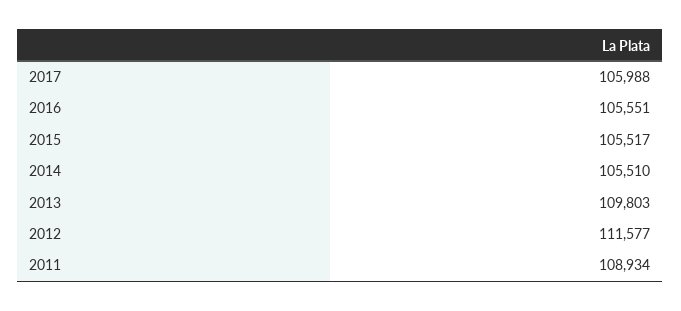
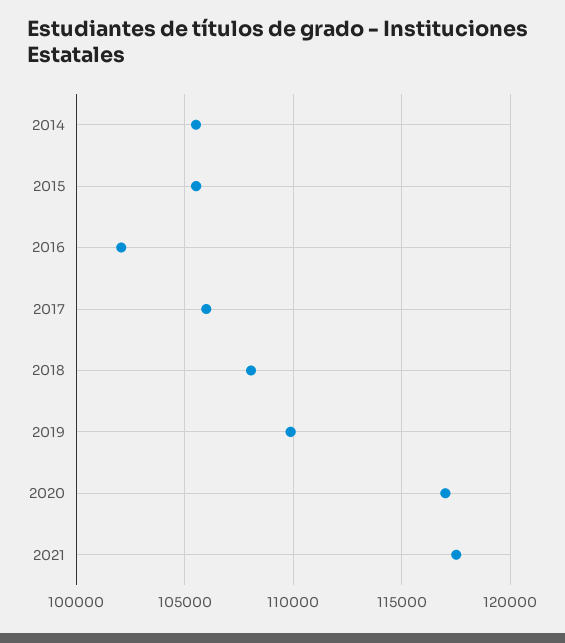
2016: 105551 -> 102000
2013: 109803 -> none
2012: 111577 -> none
2011: 108934 -> none
2018: none -> 108000
2019: none -> 110000
2020: none -> 117000
2021: none -> 117500

